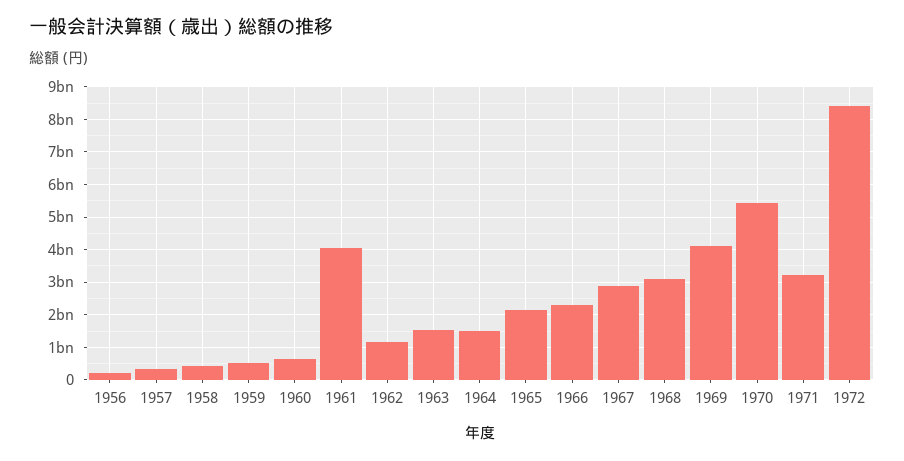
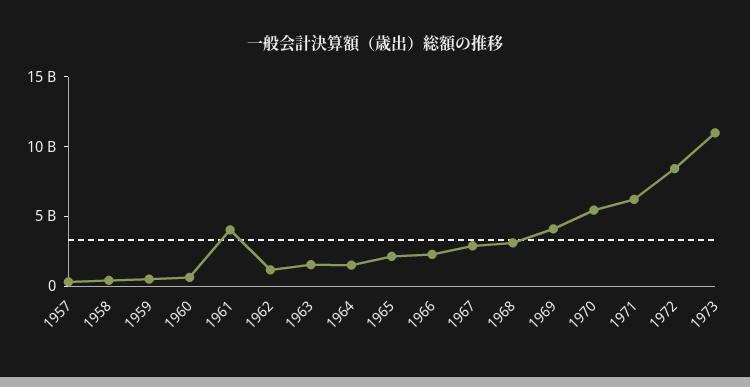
1956: 200000000 -> none
1971: 3200000000 -> 6000000000
1973: none -> 11000000000

